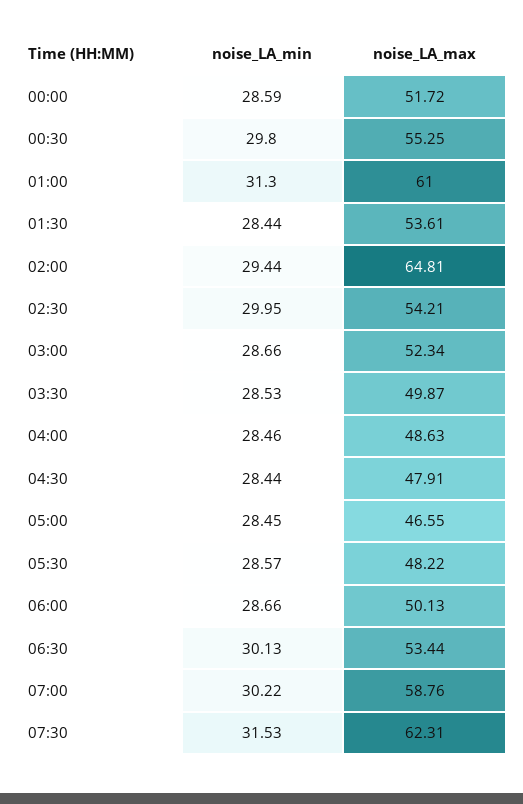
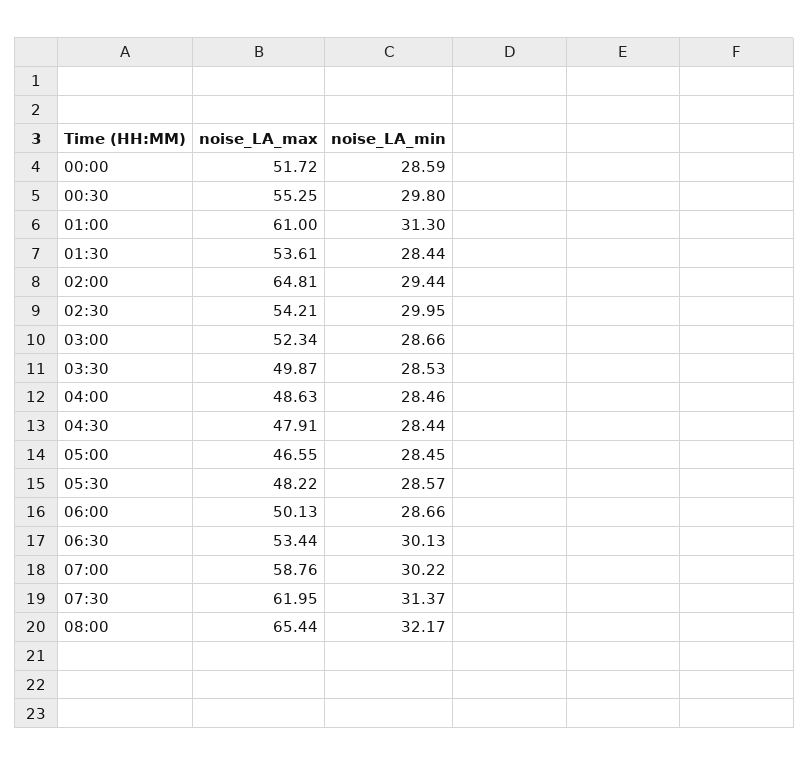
noise_LA_min, 07:30: 31.53 -> 31.37
noise_LA_max, 07:30: 62.31 -> 61.95
noise_LA_max, 08:00: none -> 65.44
noise_LA_min, 08:00: none -> 32.17

